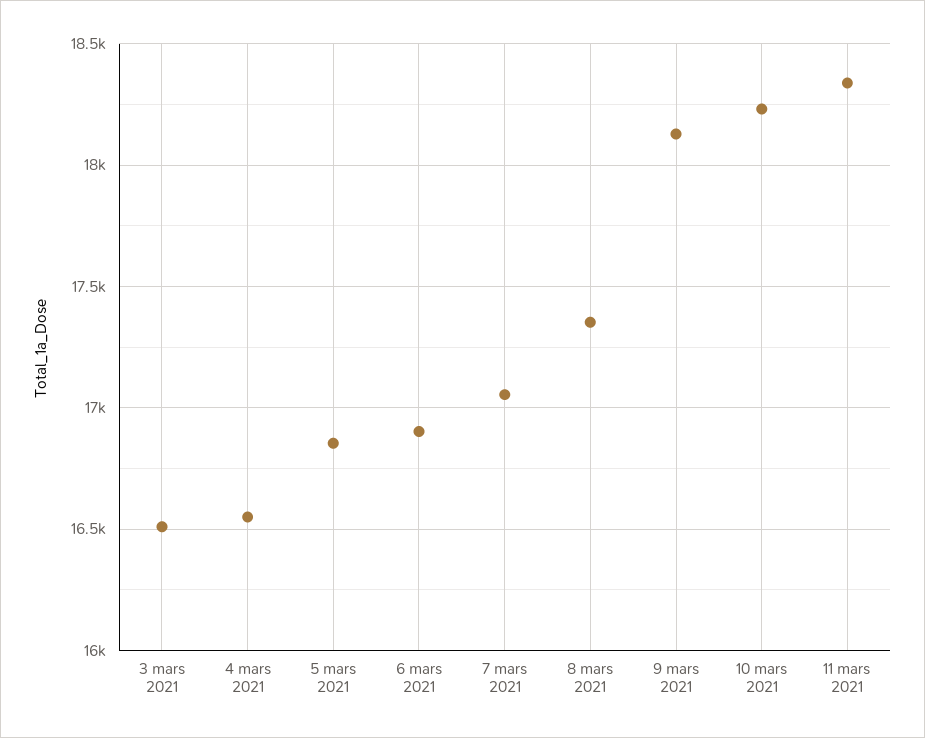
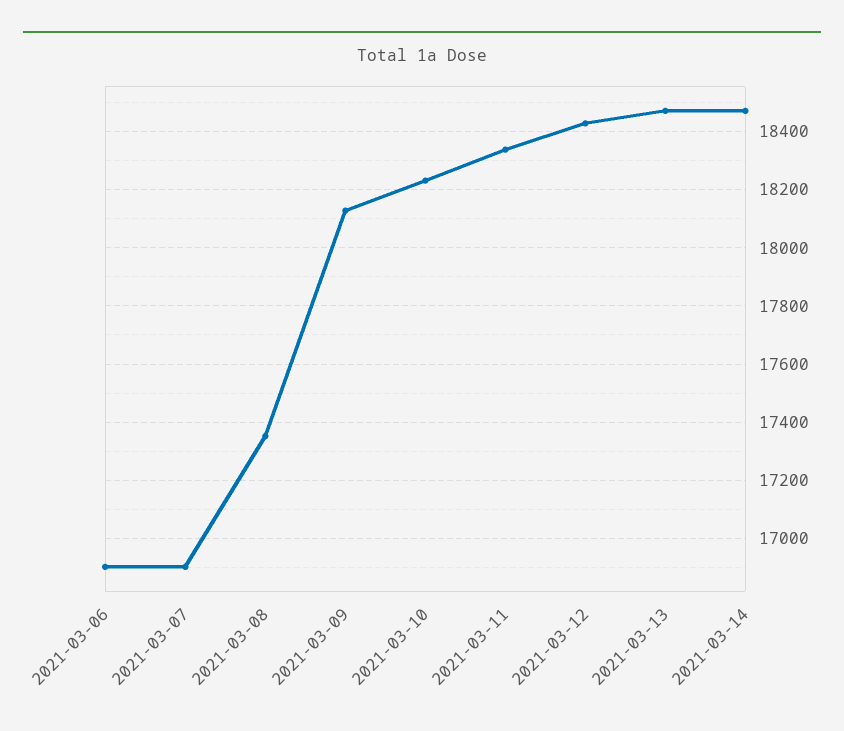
3 mars 2021: 16500 -> none
4 mars 2021: 16550 -> none
5 mars 2021: 16850 -> none
7 mars 2021: 17050 -> 16900
2021-03-12: none -> 18425
2021-03-13: none -> 18475
2021-03-14: none -> 18475

